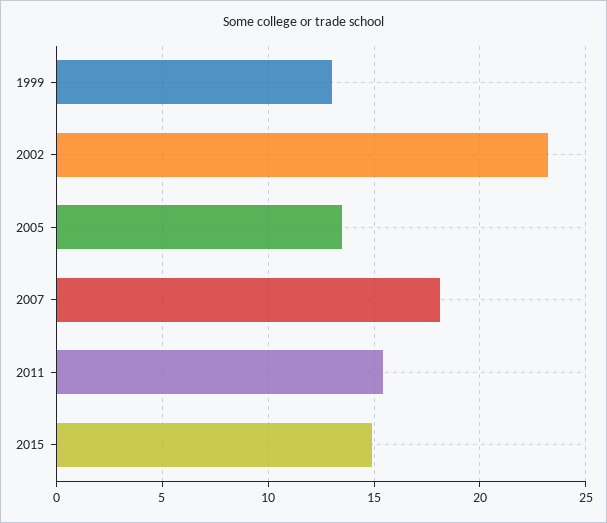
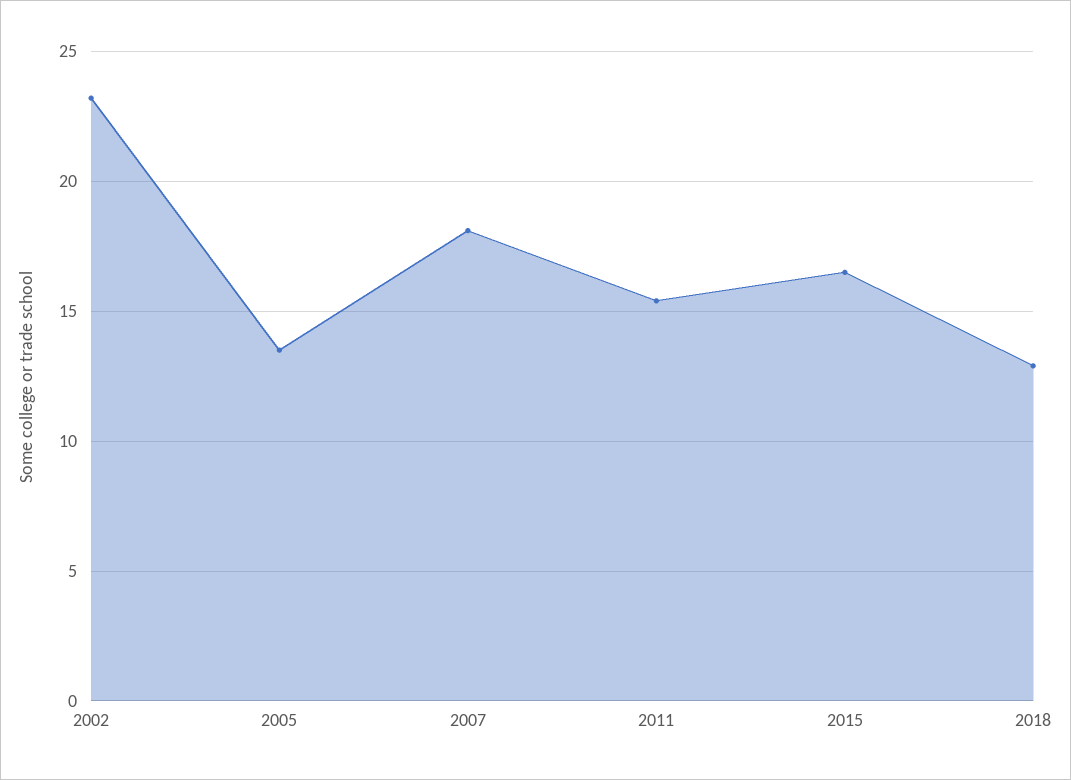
1999: 13 -> none
2015: 15 -> 16.5
2018: none -> 13

